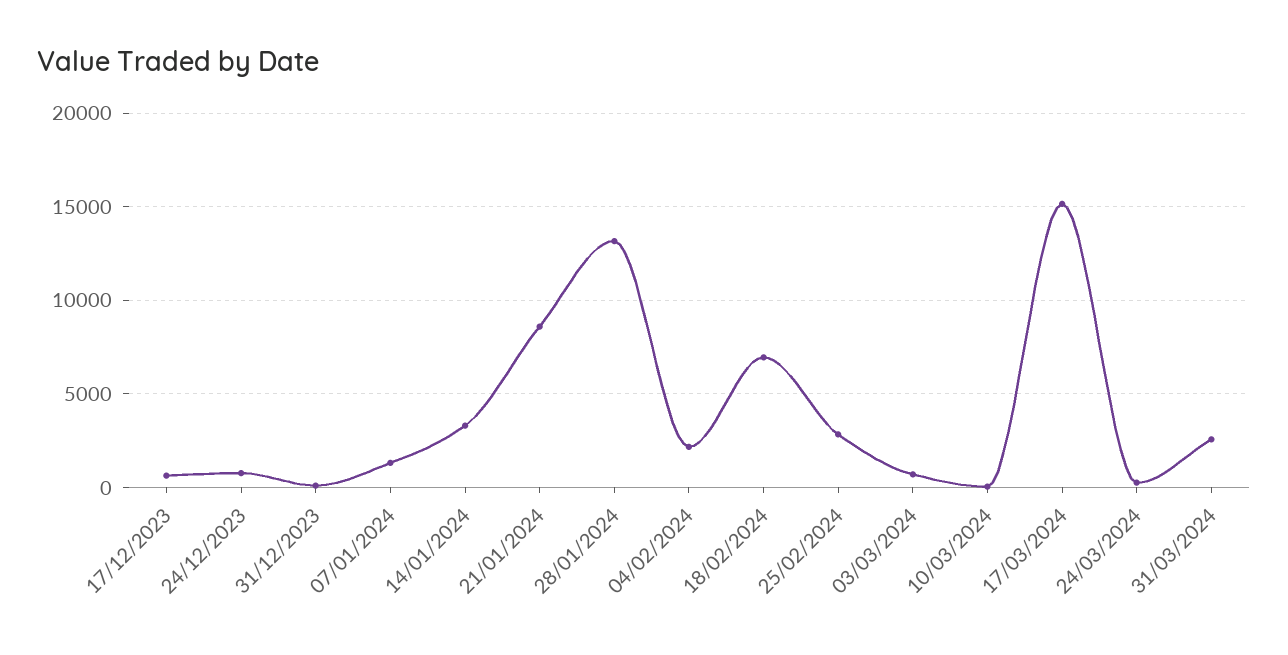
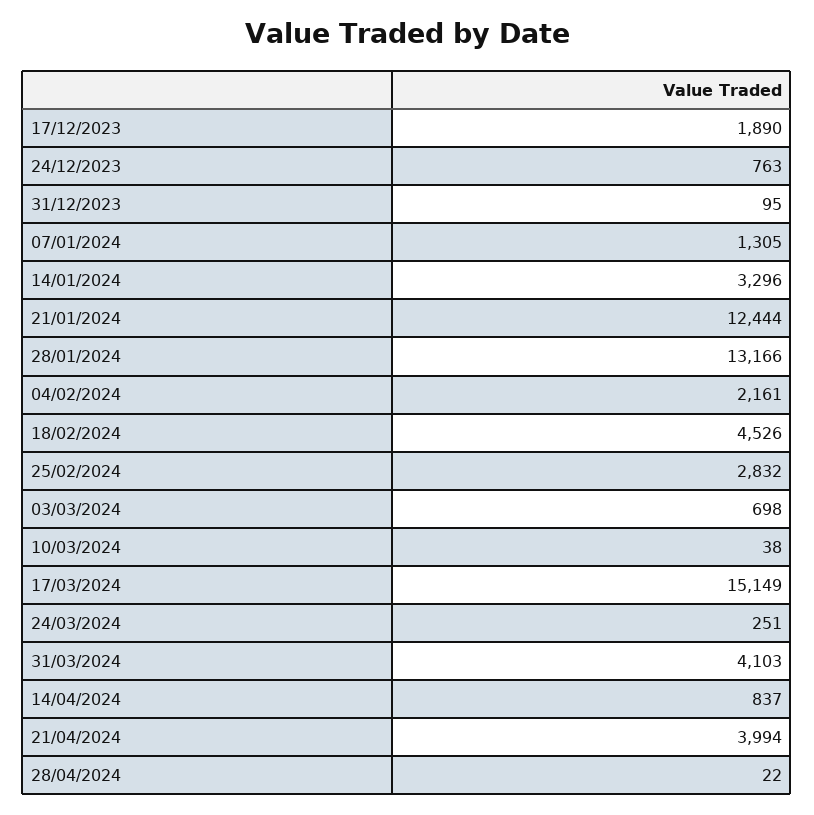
17/12/2023: 500 -> 1890
21/01/2024: 8500 -> 12444
18/02/2024: 7000 -> 4526
31/03/2024: 2500 -> 4103
14/04/2024: none -> 837
21/04/2024: none -> 3994
28/04/2024: none -> 22

